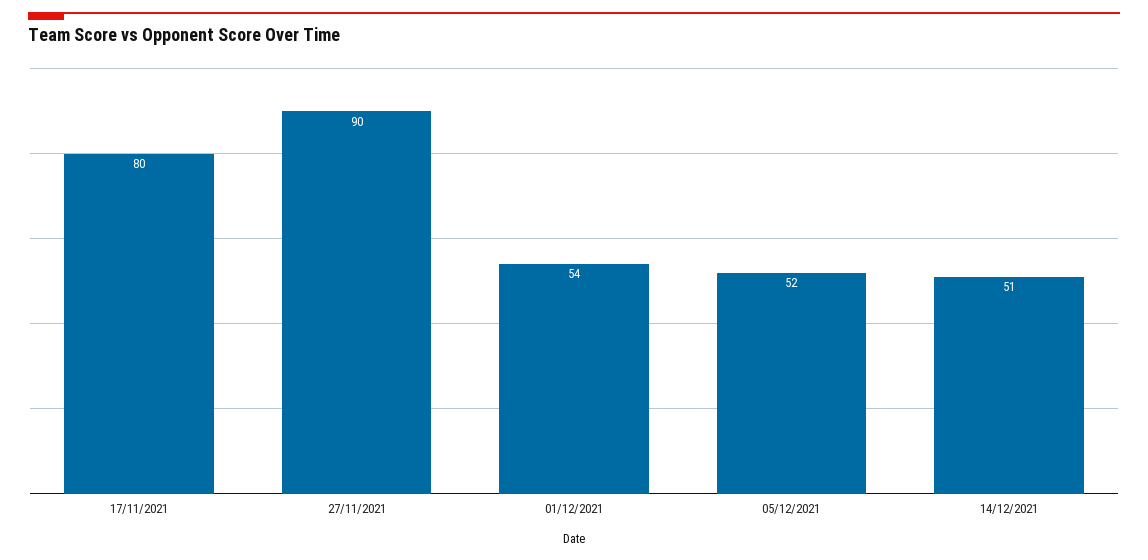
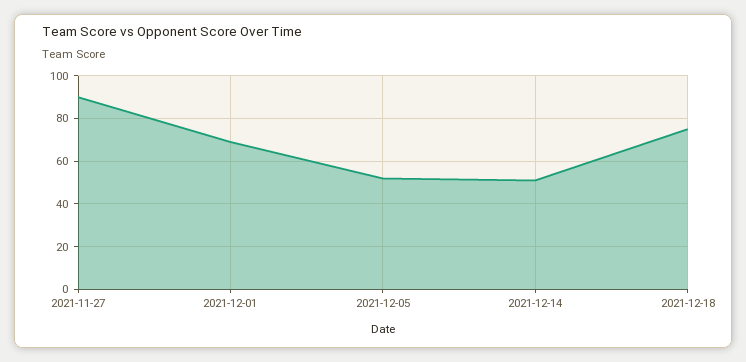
17/11/2021: 80 -> none
01/12/2021: 54 -> 70
2021-12-18: none -> 75

